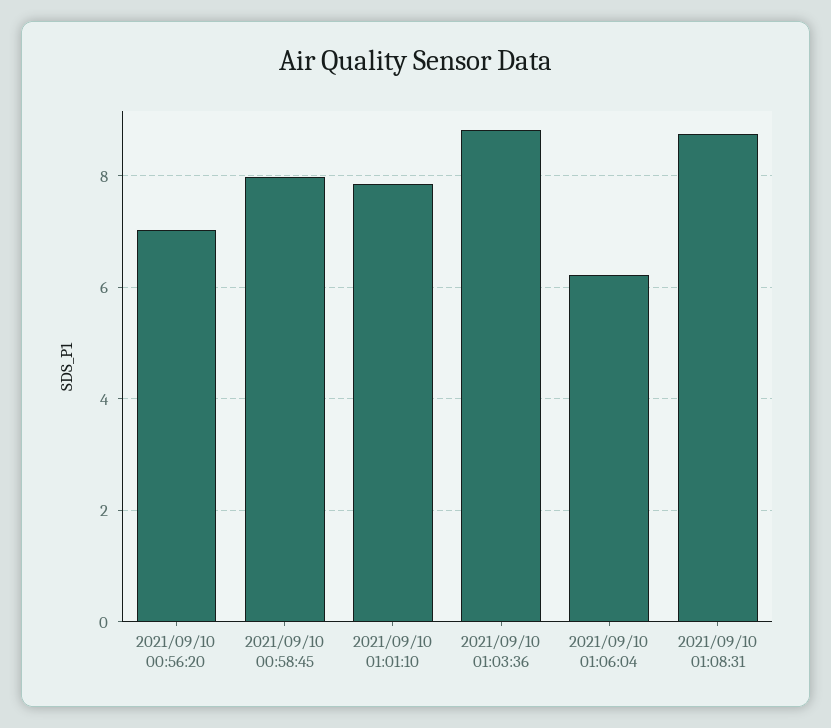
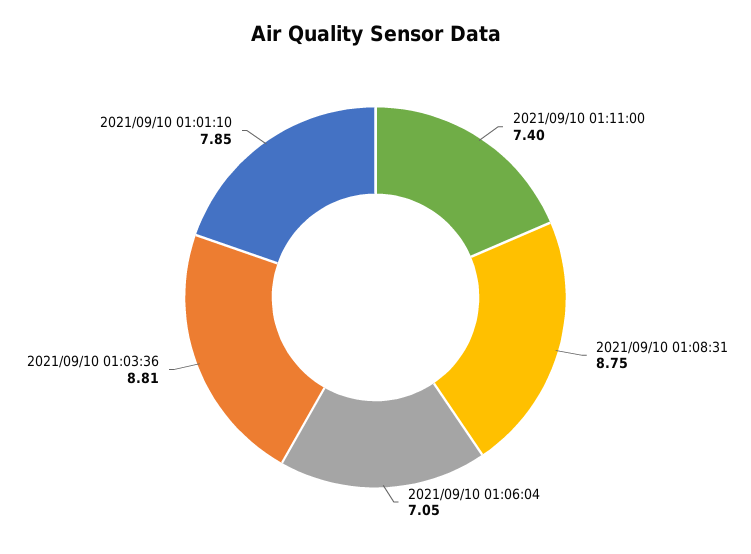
2021/09/10 00:56:20: 7 -> none
2021/09/10 00:58:45: 8 -> none
2021/09/10 01:06:04: 6.2 -> 7.05
2021/09/10 01:11:00: none -> 7.4

